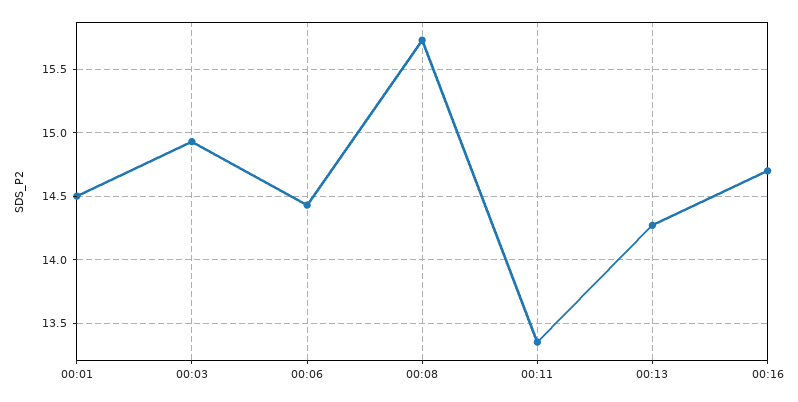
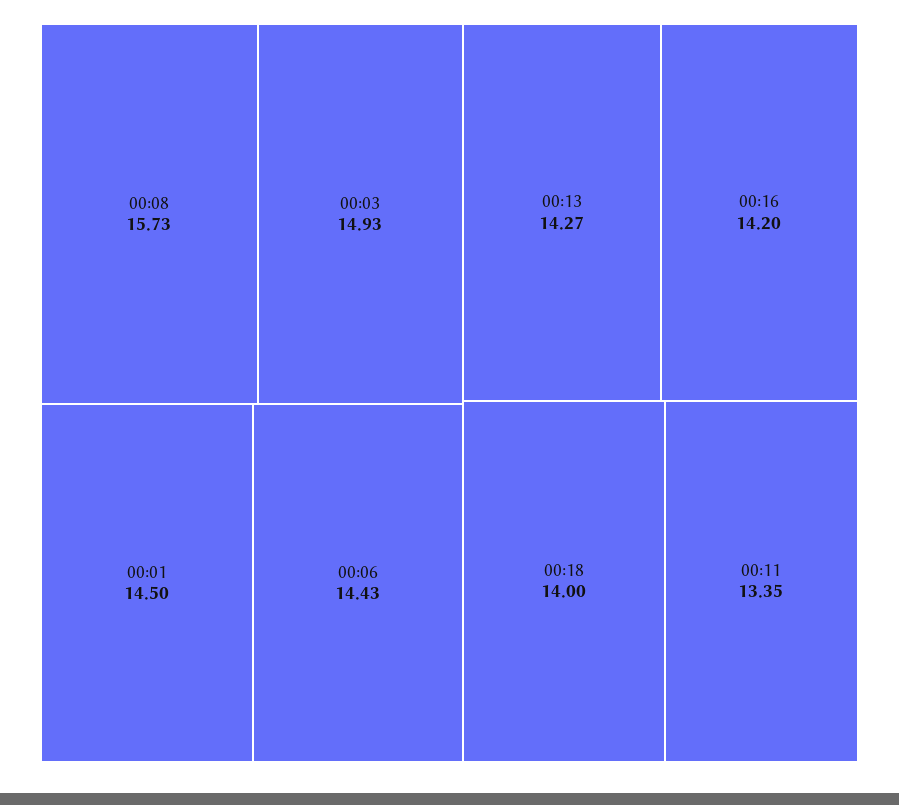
00:16: 14.7 -> 14.2
00:18: none -> 14

